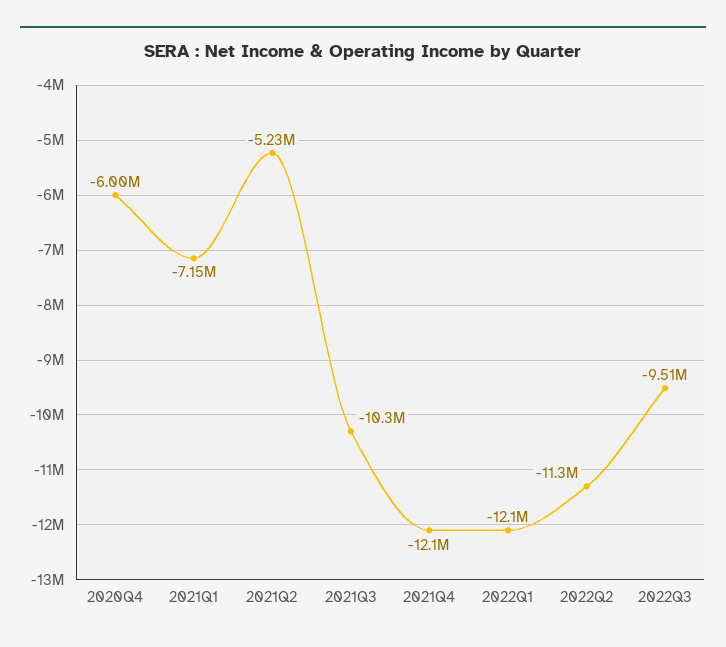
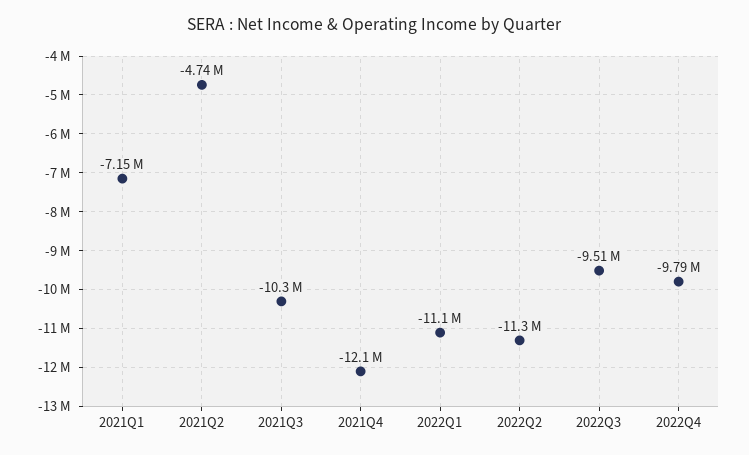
2020Q4: -6000000 -> none
2021Q2: -5230000 -> -4740000
2022Q1: -12100000 -> -11100000
2022Q4: none -> -9790000

